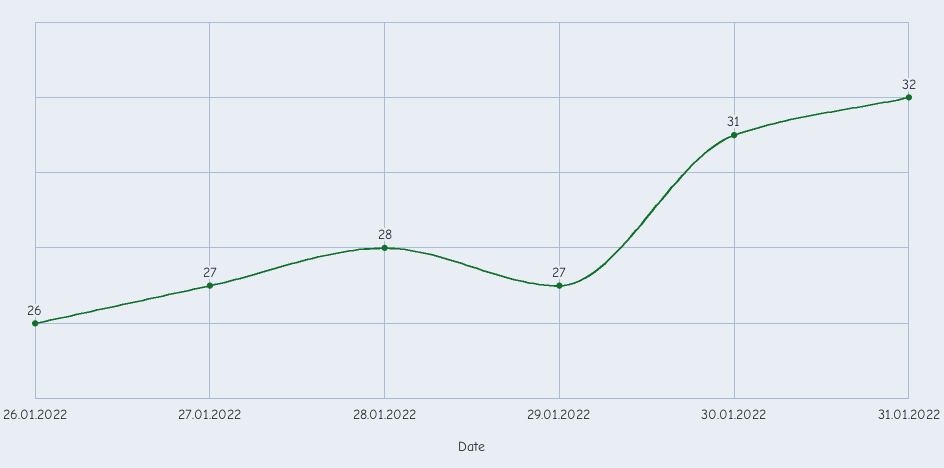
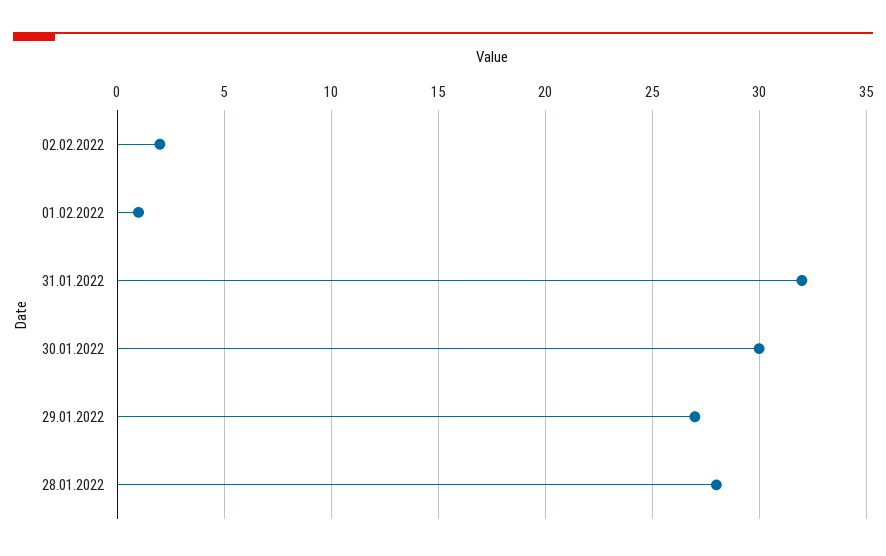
26.01.2022: 26 -> none
27.01.2022: 27 -> none
30.01.2022: 31 -> 30
02.02.2022: none -> 2
01.02.2022: none -> 1

